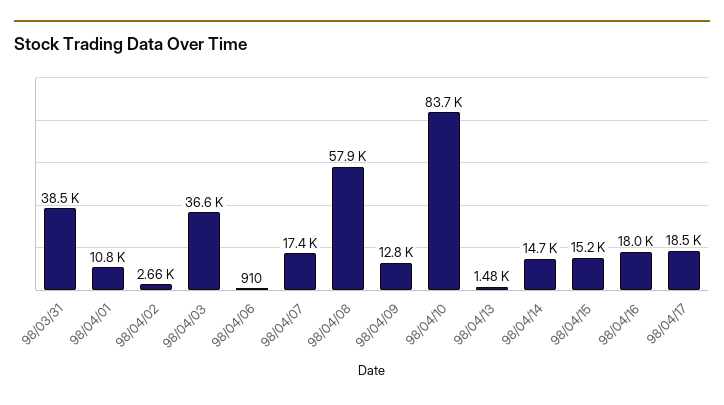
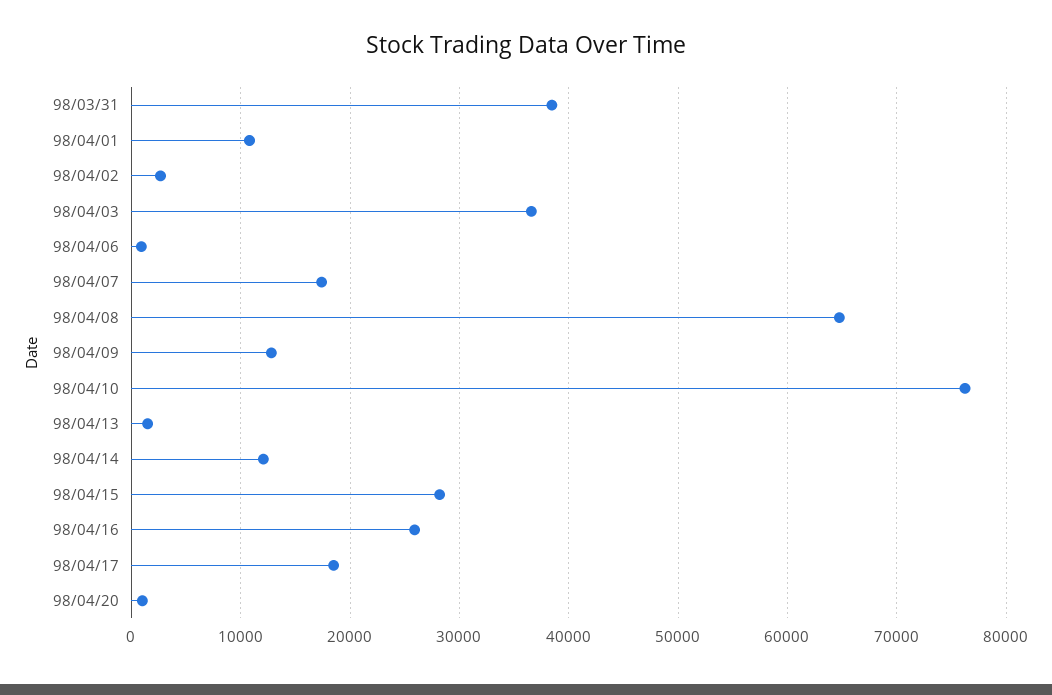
98/04/08: 57900 -> 65000
98/04/10: 83700 -> 76000
98/04/14: 14700 -> 12000
98/04/15: 15200 -> 28000
98/04/16: 18000 -> 26000
98/04/20: none -> 1000

